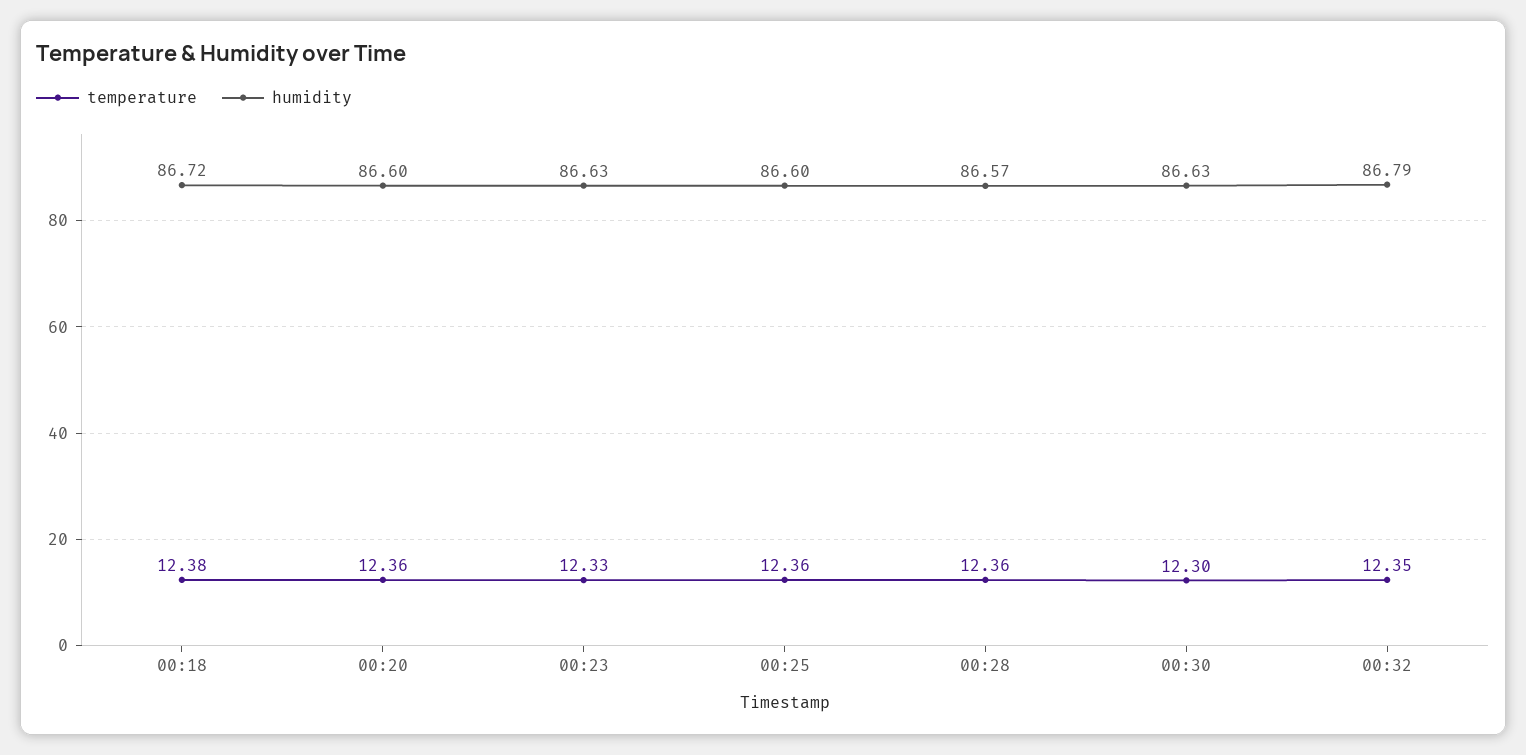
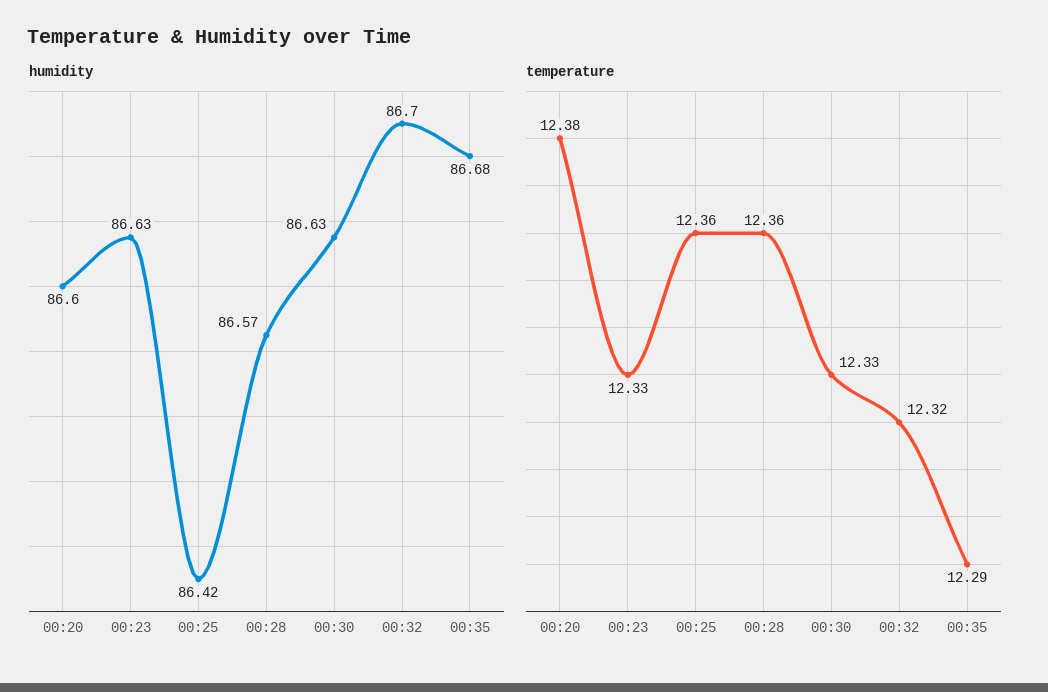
temperature, 00:18: 12.38 -> none
humidity, 00:18: 86.72 -> none
temperature, 00:20: 12.36 -> 12.38
humidity, 00:25: 86.6 -> 86.42
temperature, 00:30: 12.3 -> 12.33
temperature, 00:32: 12.35 -> 12.32
humidity, 00:32: 86.79 -> 86.7
humidity, 00:35: none -> 86.68
temperature, 00:35: none -> 12.29

